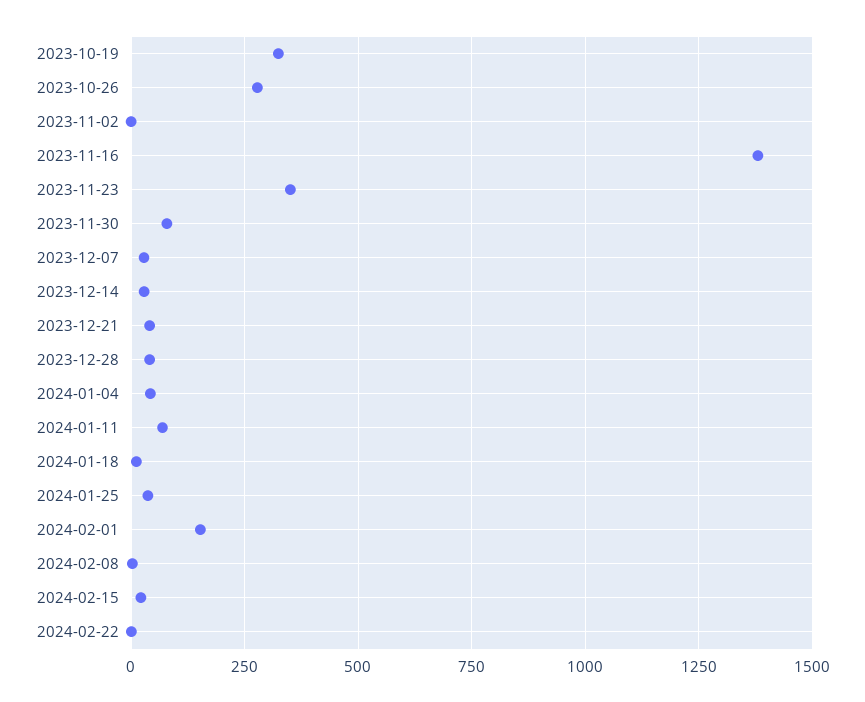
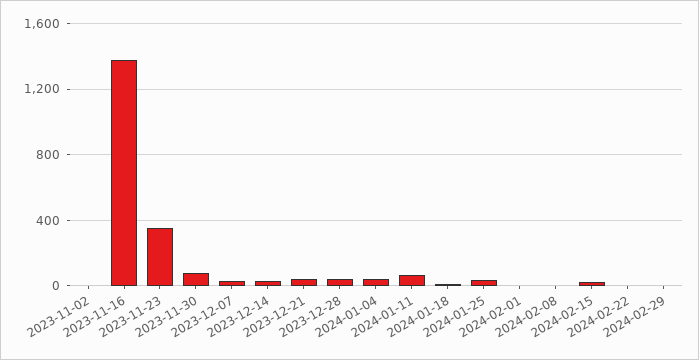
2023-10-19: 325 -> none
2023-10-26: 275 -> none
2024-02-01: 150 -> 0
2024-02-29: none -> 0

